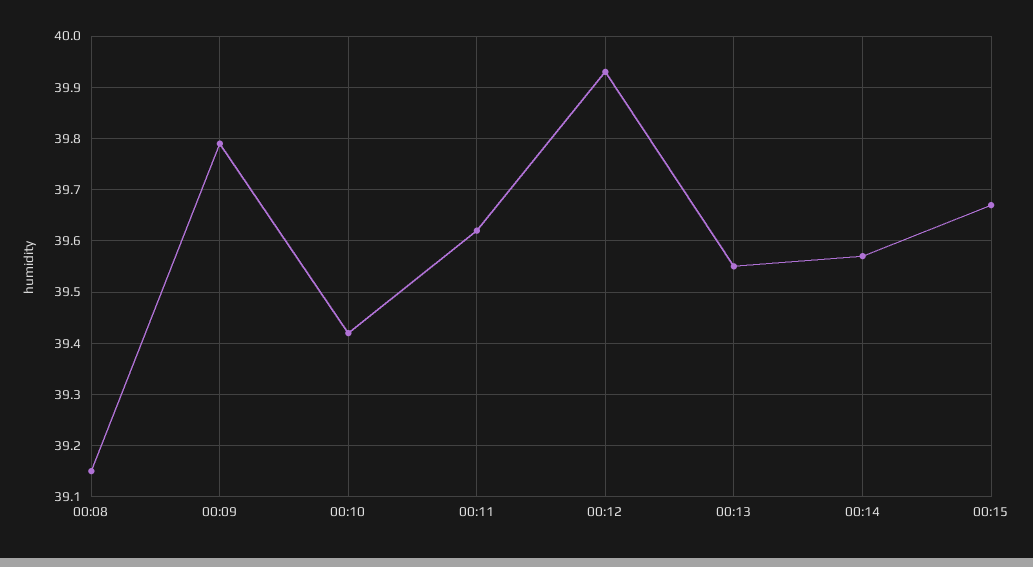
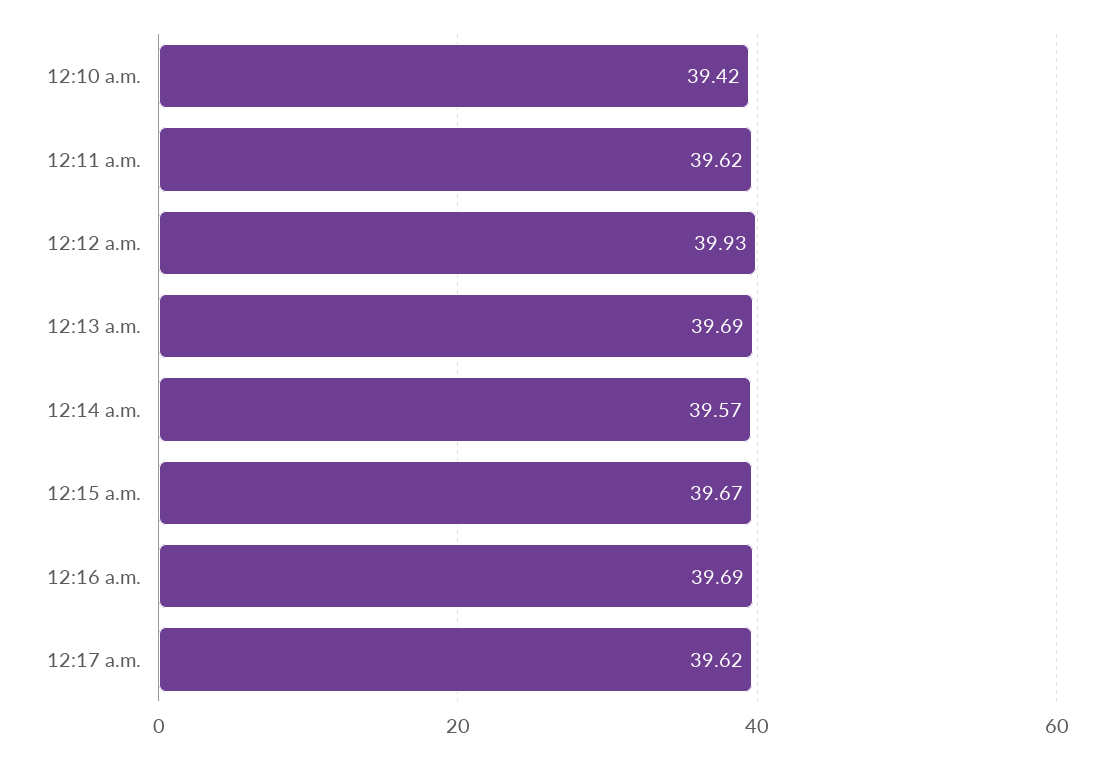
00:08: 39.15 -> none
00:09: 39.8 -> none
00:13: 39.55 -> 39.69
12:16 a.m.: none -> 39.69
12:17 a.m.: none -> 39.62

